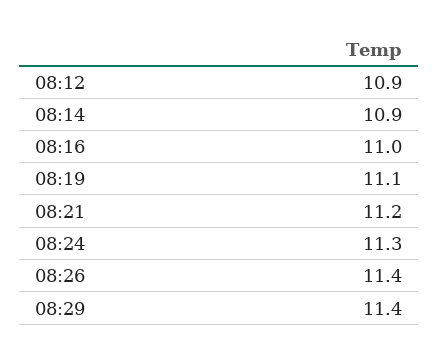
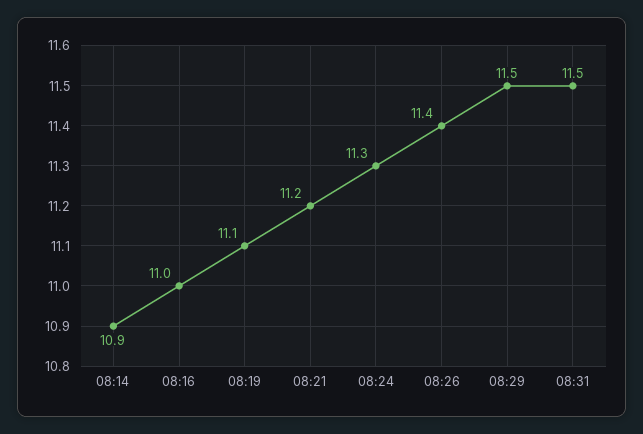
08:12: 10.9 -> none
08:29: 11.4 -> 11.5
08:31: none -> 11.5

